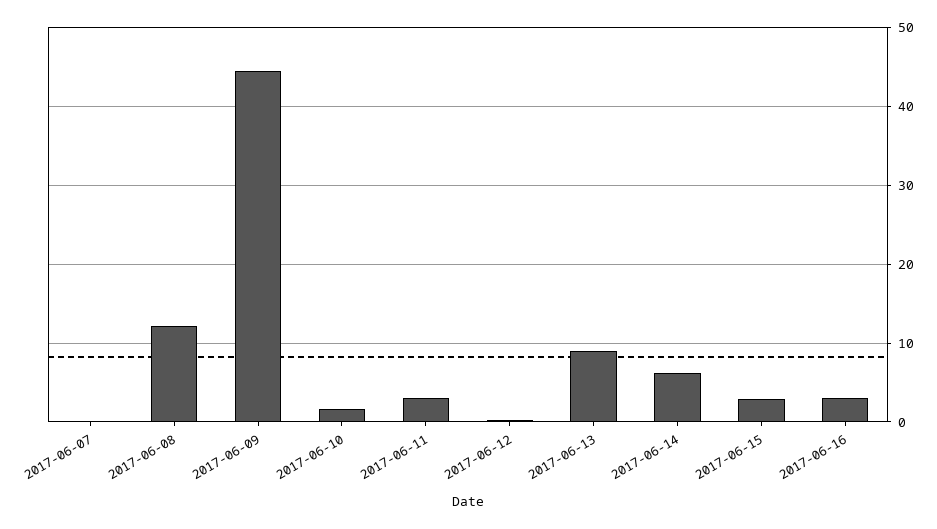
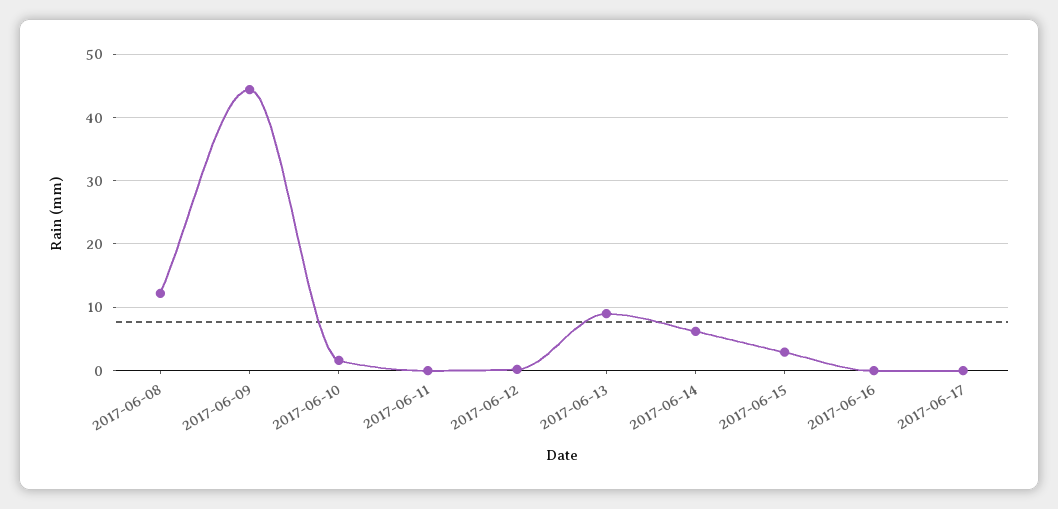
2017-06-07: 0 -> none
2017-06-11: 3 -> 0
2017-06-16: 3 -> 0
2017-06-17: none -> 0

